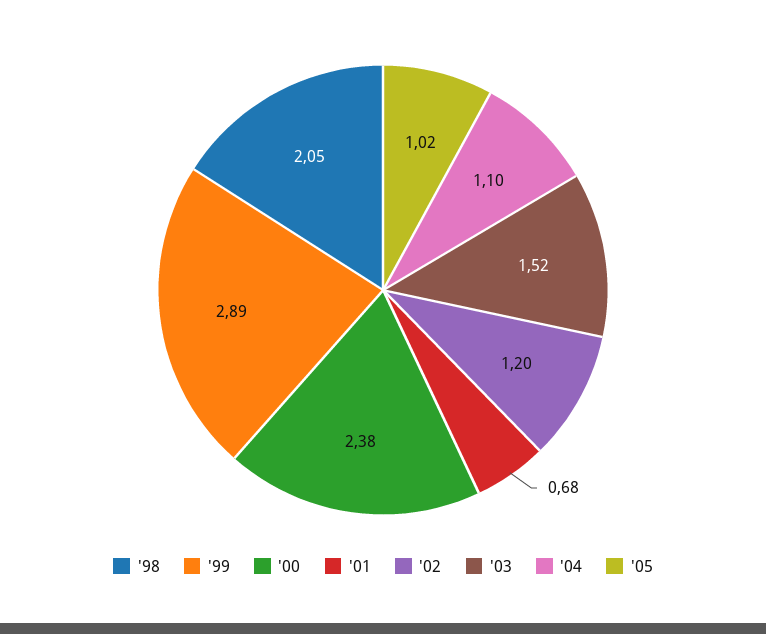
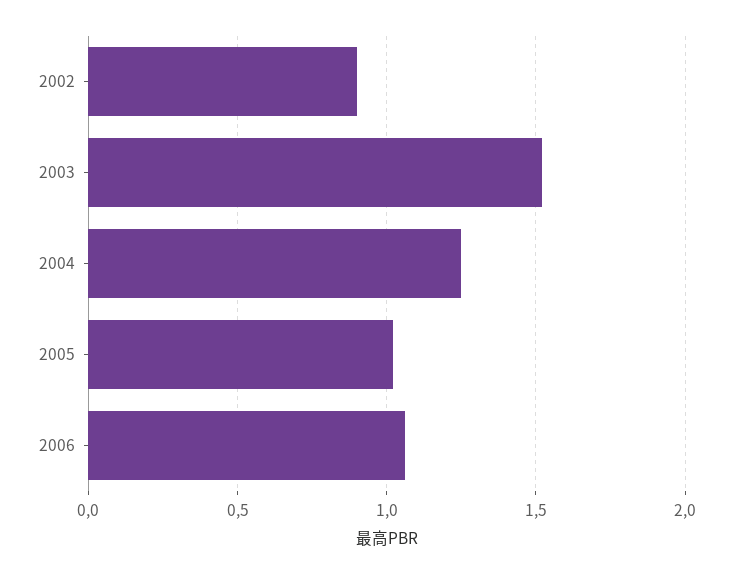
'98: 2.05 -> none
'99: 2.89 -> none
'00: 2.38 -> none
'01: 0.68 -> none
'02: 1.2 -> 0.9
'04: 1.1 -> 1.25
2006: none -> 1.05

